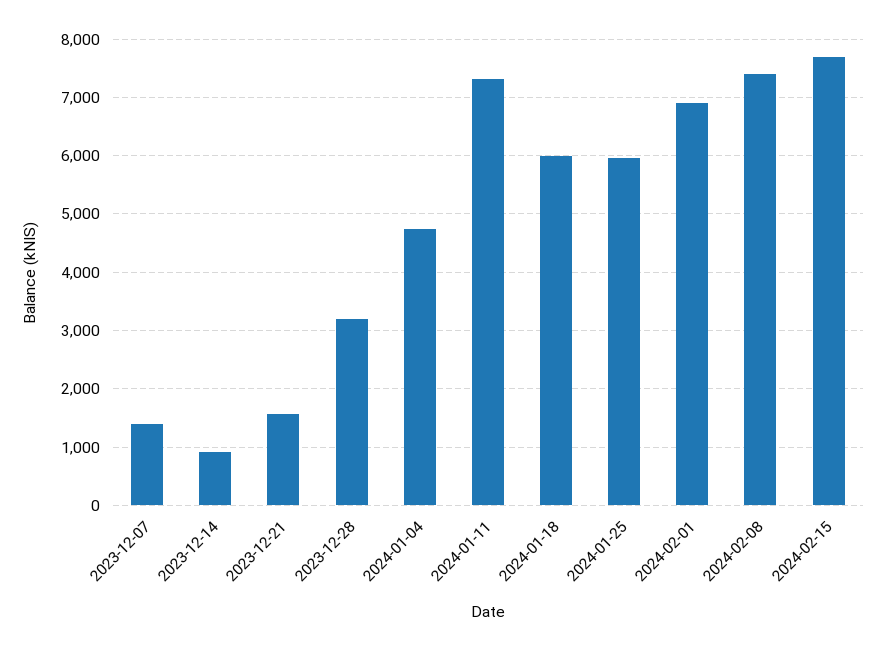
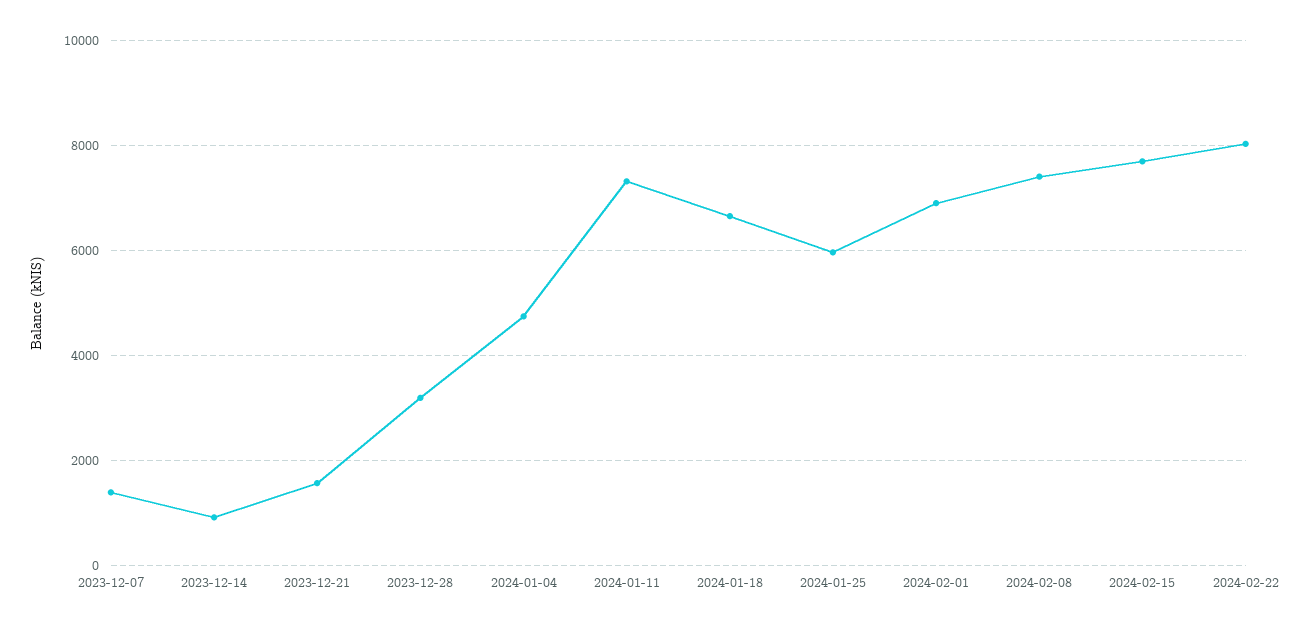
2024-01-18: 6000 -> 6600
2024-02-22: none -> 8000

